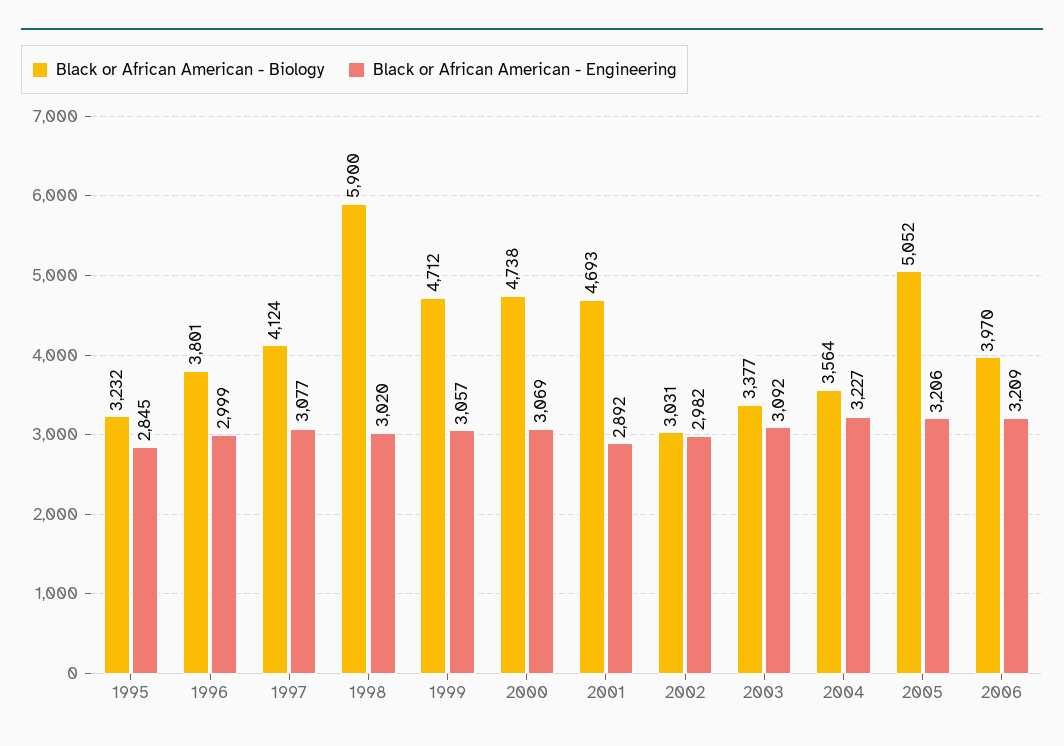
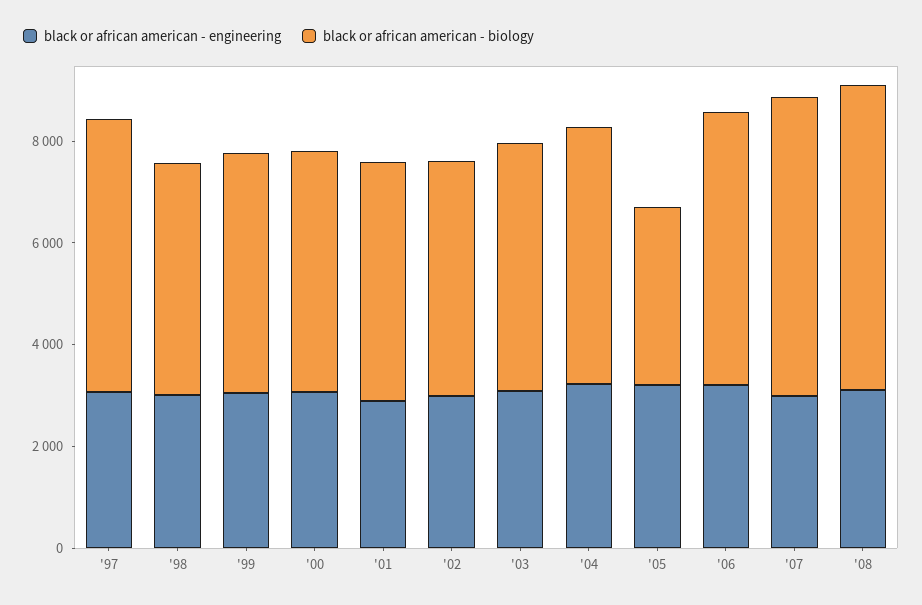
Black or African American - Biology, 1995: 3232 -> none
Black or African American - Engineering, 1995: 2845 -> none
Black or African American - Biology, 1996: 3801 -> none
Black or African American - Engineering, 1996: 2999 -> none
Black or African American - Biology, 1997: 4124 -> 5500
Black or African American - Biology, 1998: 5900 -> 4500
Black or African American - Biology, 2002: 3031 -> 4500
Black or African American - Biology, 2003: 3377 -> 5000
Black or African American - Biology, 2004: 3564 -> 5000
Black or African American - Biology, 2005: 5052 -> 3500
Black or African American - Biology, 2006: 3970 -> 5500
Black or African American - Engineering, '07: none -> 3000
Black or African American - Biology, '07: none -> 6000
Black or African American - Engineering, '08: none -> 3000
Black or African American - Biology, '08: none -> 6000

